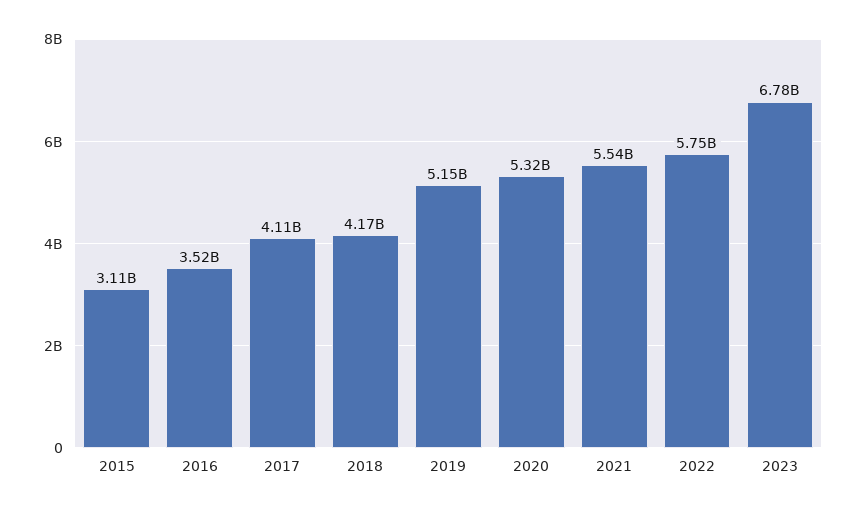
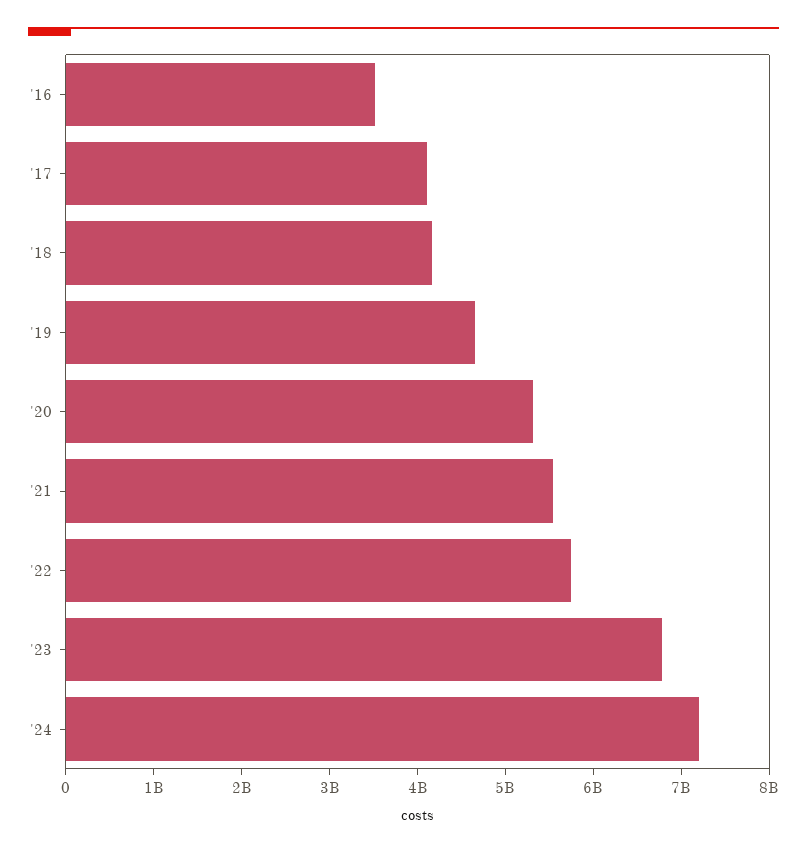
2015: 3110000000 -> none
2019: 5150000000 -> 4600000000
'24: none -> 7200000000

